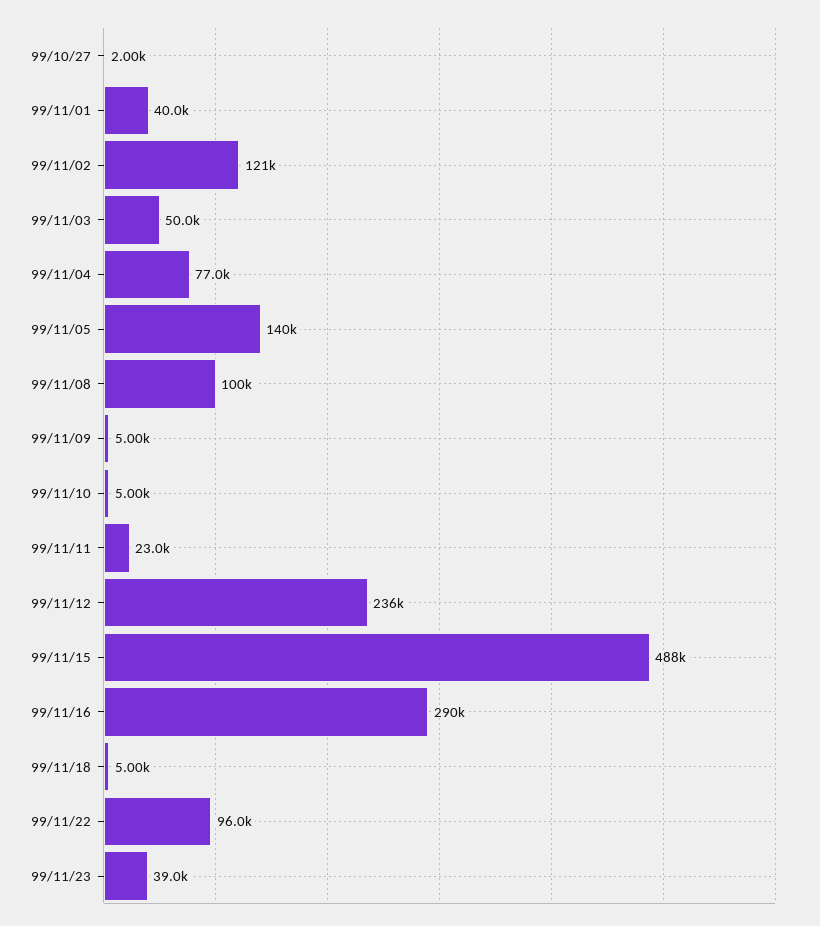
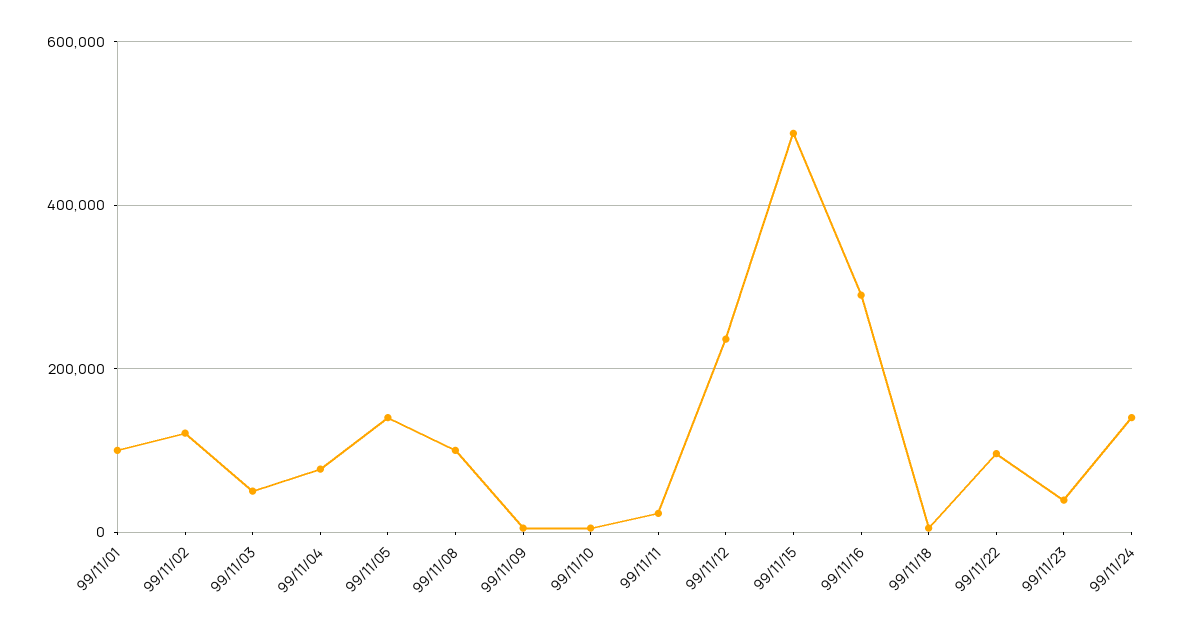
99/10/27: 2000 -> none
99/11/01: 40000 -> 100000
99/11/24: none -> 140000

